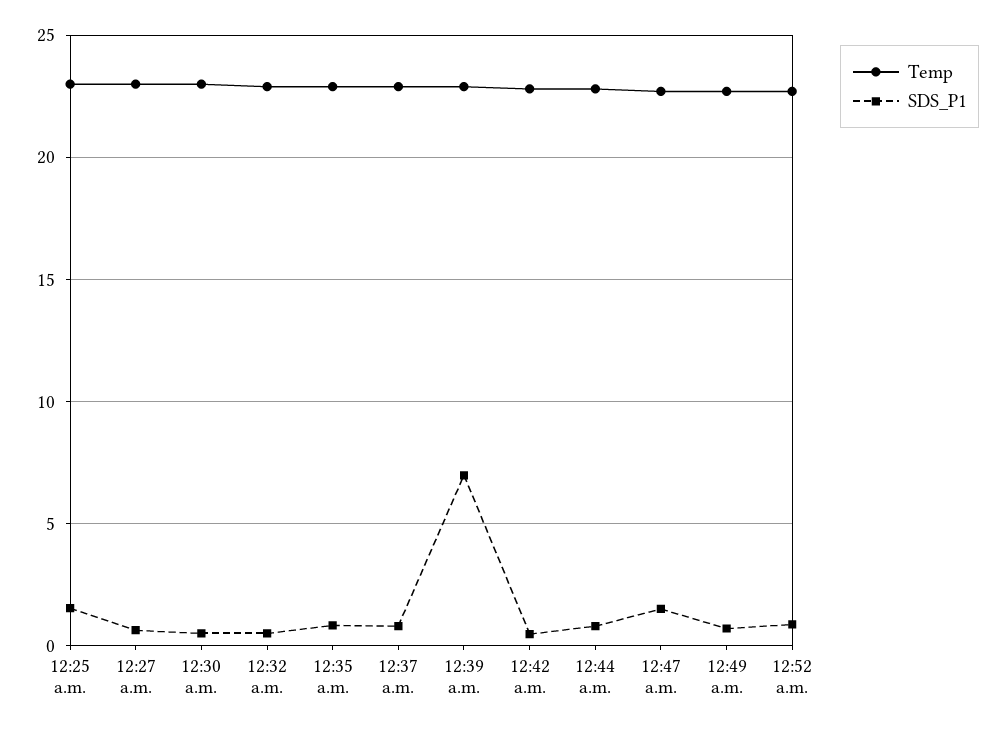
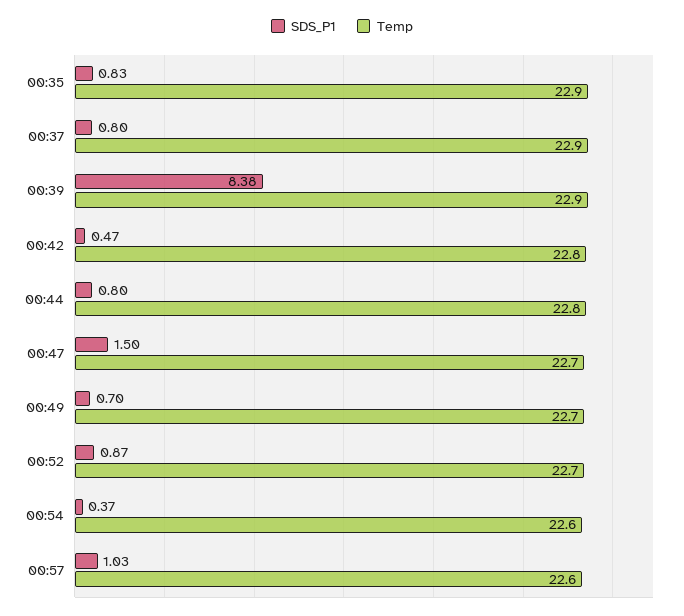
Temp, 12:25 a.m.: 23 -> none
SDS_P1, 12:25 a.m.: 1.5 -> none
Temp, 12:27 a.m.: 23 -> none
SDS_P1, 12:27 a.m.: 0.5 -> none
Temp, 12:30 a.m.: 23 -> none
SDS_P1, 12:30 a.m.: 0.5 -> none
Temp, 12:32 a.m.: 23 -> none
SDS_P1, 12:32 a.m.: 0.5 -> none
SDS_P1, 12:39 a.m.: 7 -> 8.38
SDS_P1, 00:54: none -> 0.37
Temp, 00:54: none -> 22.6
SDS_P1, 00:57: none -> 1.03
Temp, 00:57: none -> 22.6

